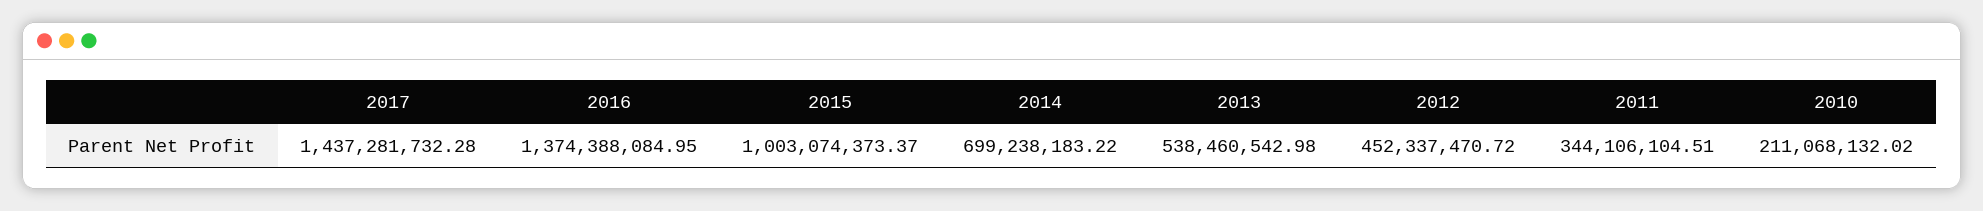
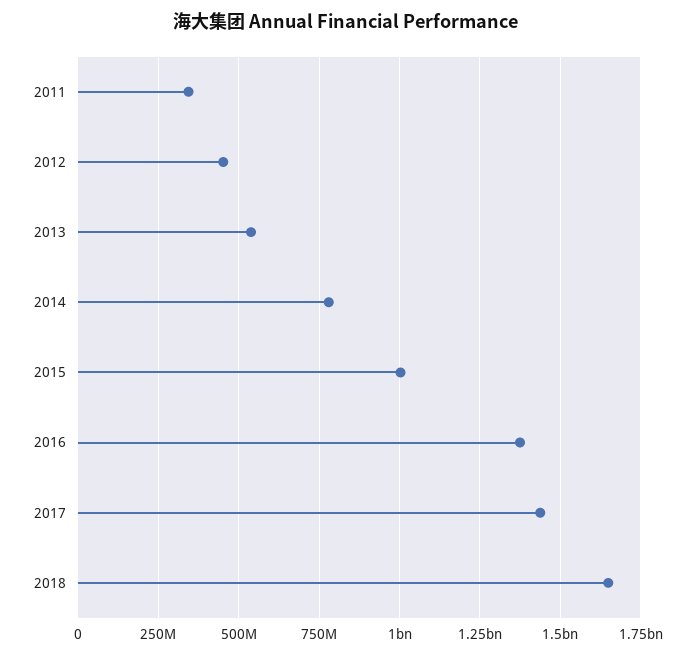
2014: 699238183.22 -> 775000000
2010: 211068132.02 -> none
2018: none -> 1650000000

